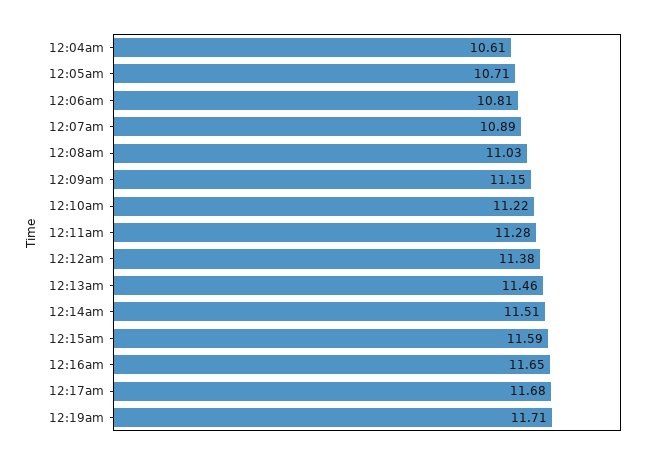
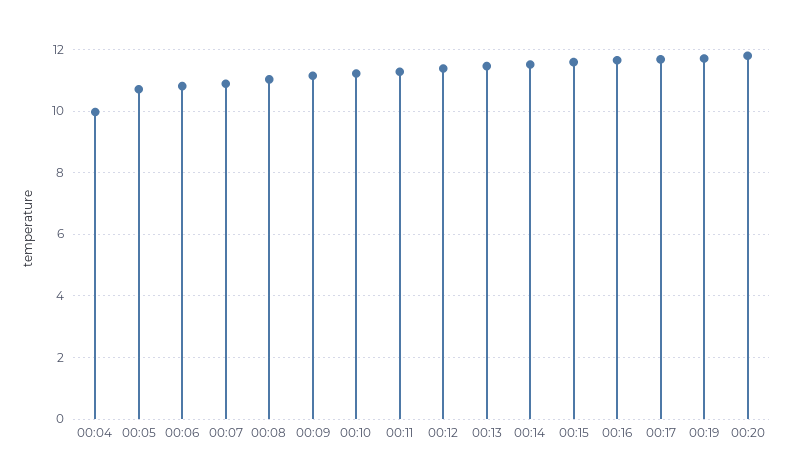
12:04am: 10.61 -> 10
00:20: none -> 11.8

